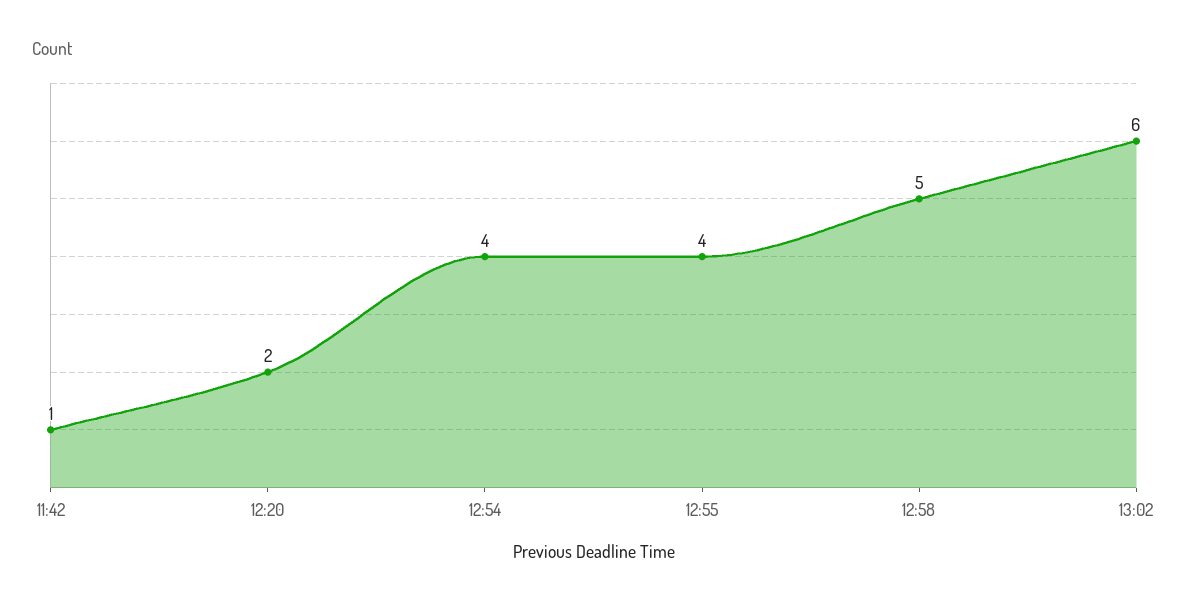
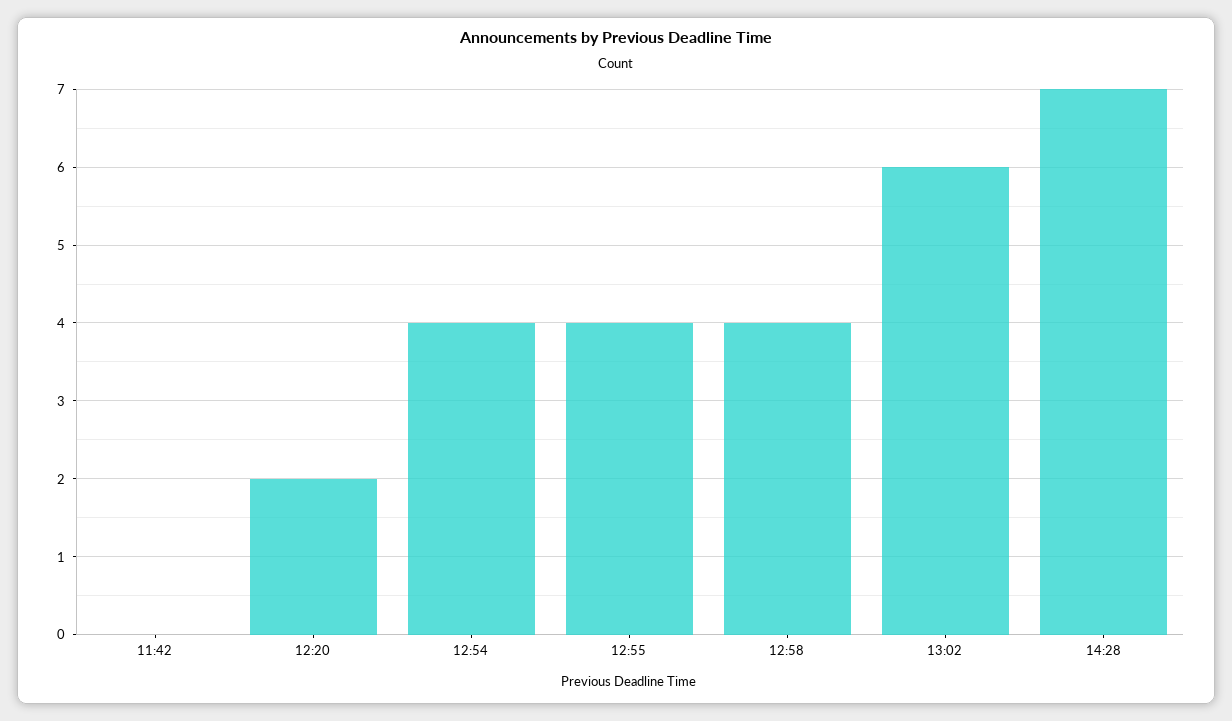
11:42: 1 -> 0
12:58: 5 -> 4
14:28: none -> 7

